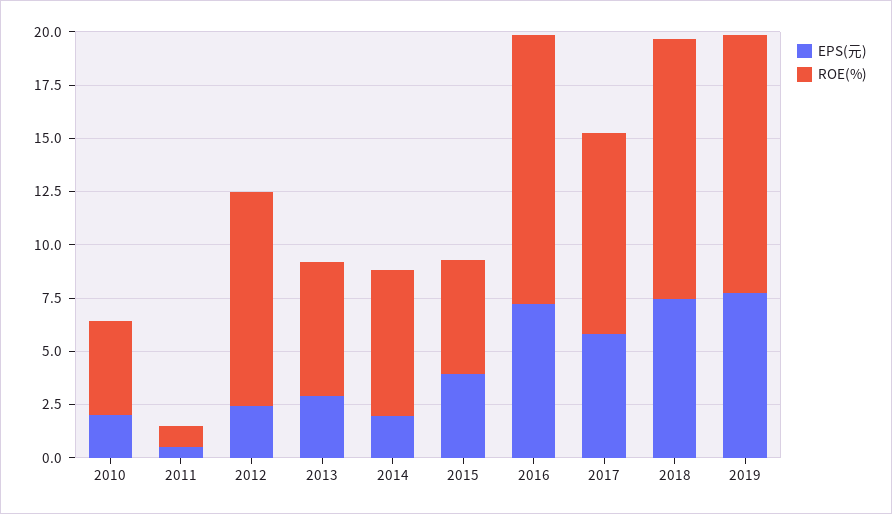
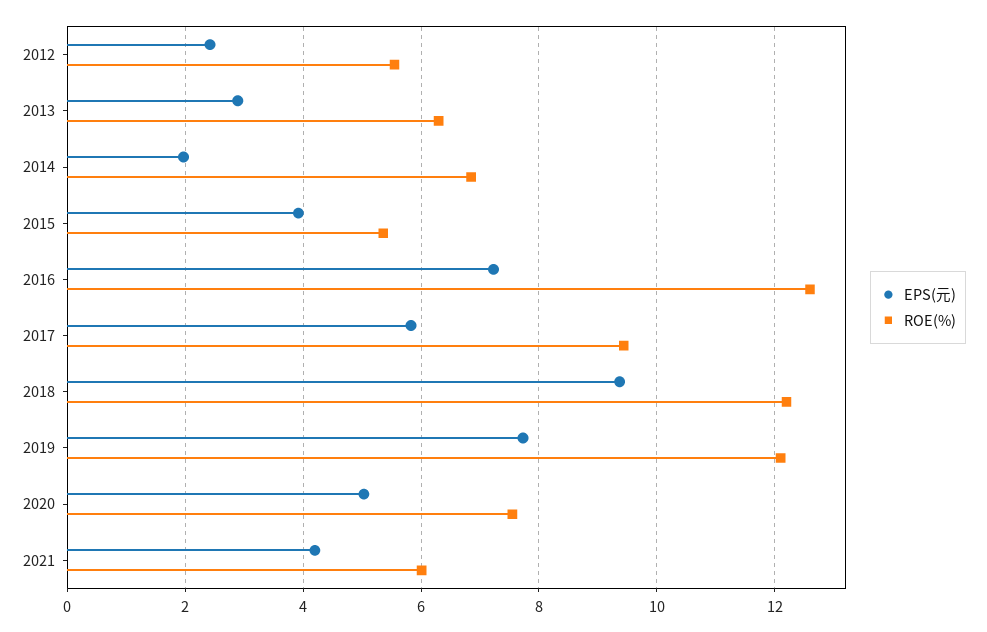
EPS(元), 2010: 2 -> none
ROE(%), 2010: 4.5 -> none
EPS(元), 2011: 0.5 -> none
ROE(%), 2011: 1 -> none
ROE(%), 2012: 10 -> 5.6
EPS(元), 2018: 7.5 -> 9.4
EPS(元), 2020: none -> 5
ROE(%), 2020: none -> 7.6
EPS(元), 2021: none -> 4.2
ROE(%), 2021: none -> 6

